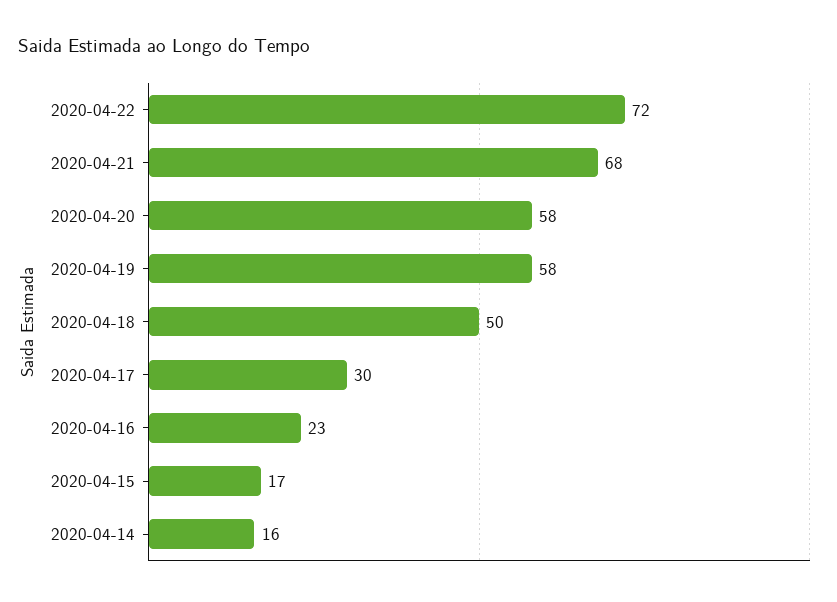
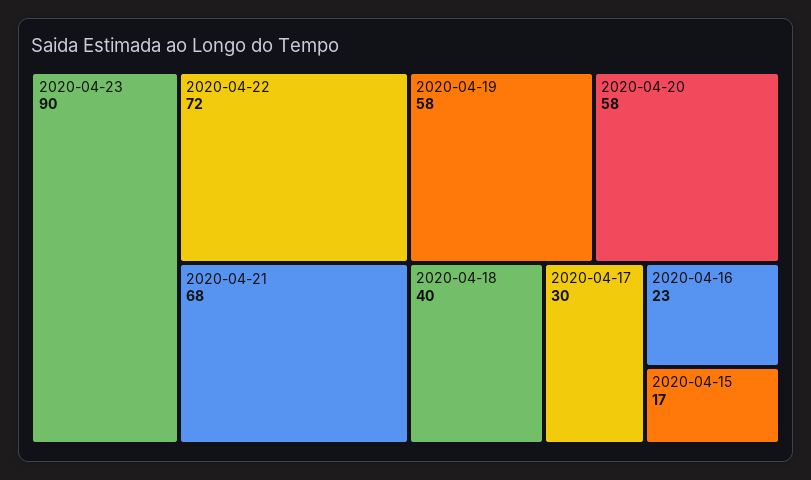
2020-04-18: 50 -> 40
2020-04-14: 16 -> none
2020-04-23: none -> 90

